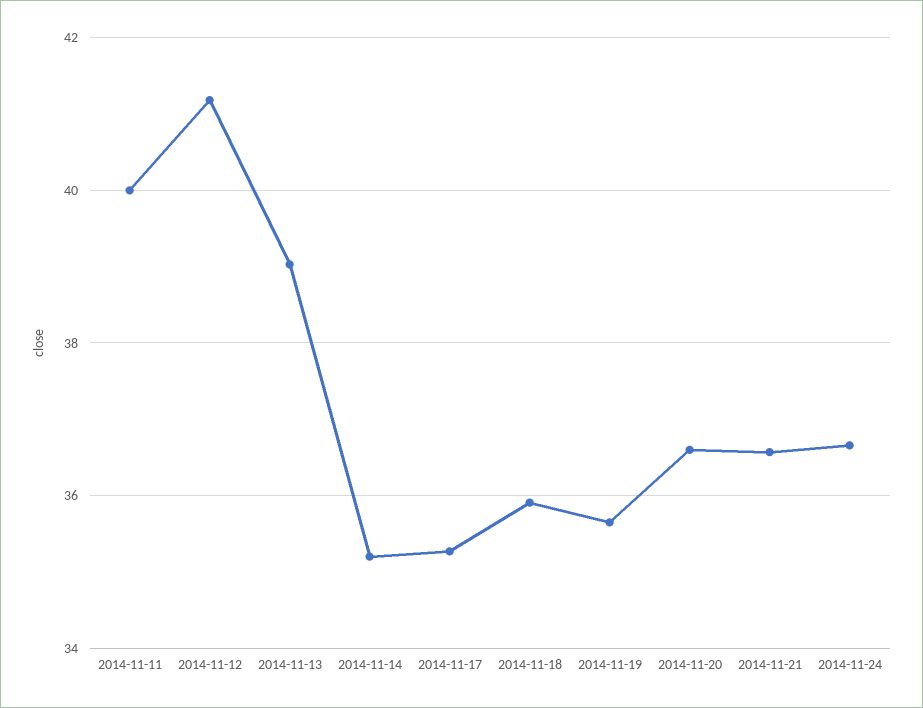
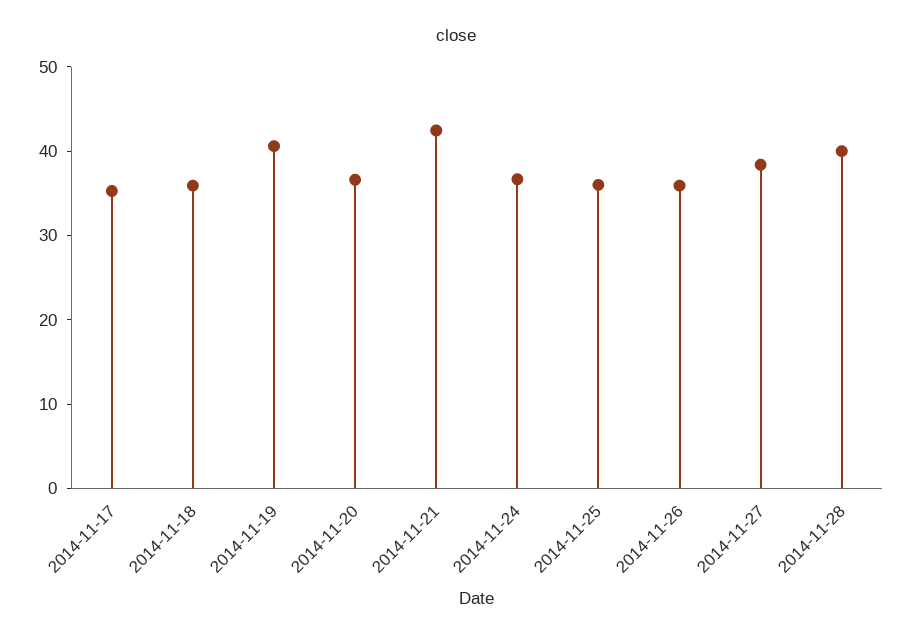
2014-11-11: 40 -> none
2014-11-12: 41.2 -> none
2014-11-13: 39 -> none
2014-11-14: 35.2 -> none
2014-11-19: 35.6 -> 40
2014-11-21: 36.6 -> 42
2014-11-25: none -> 36
2014-11-26: none -> 36
2014-11-27: none -> 38
2014-11-28: none -> 40

